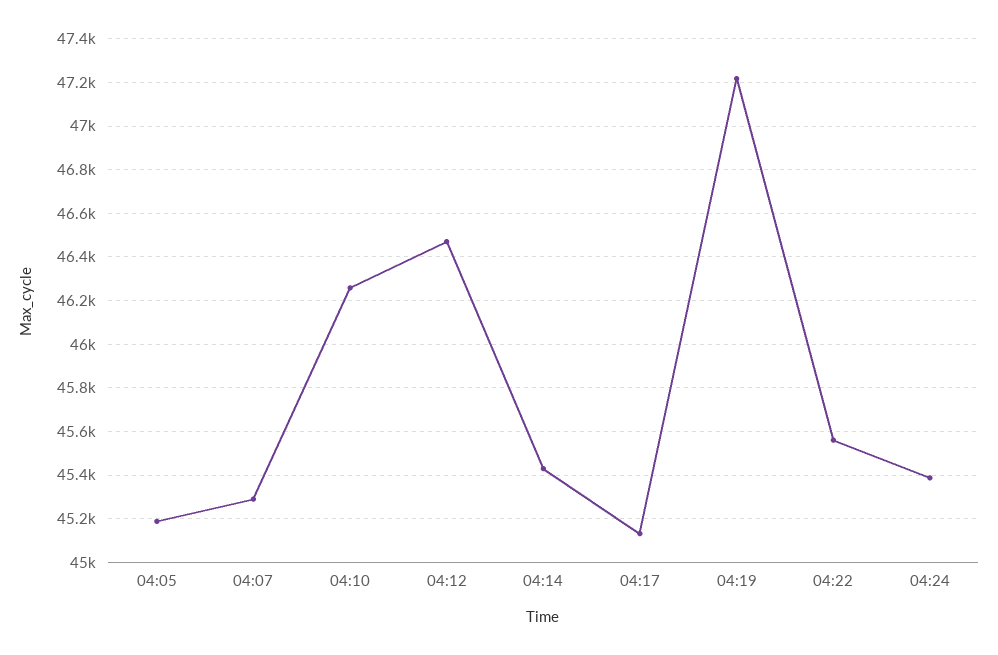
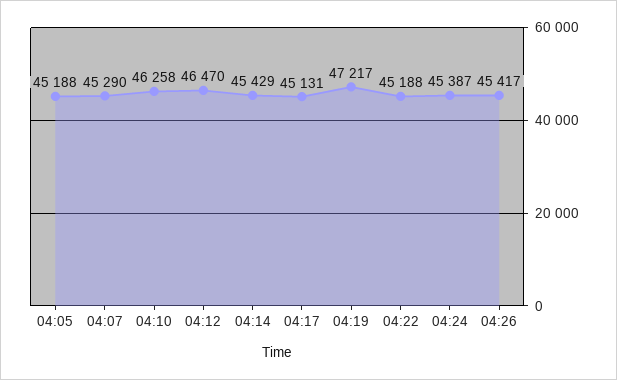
04:22: 45550 -> 45188
04:26: none -> 45417

